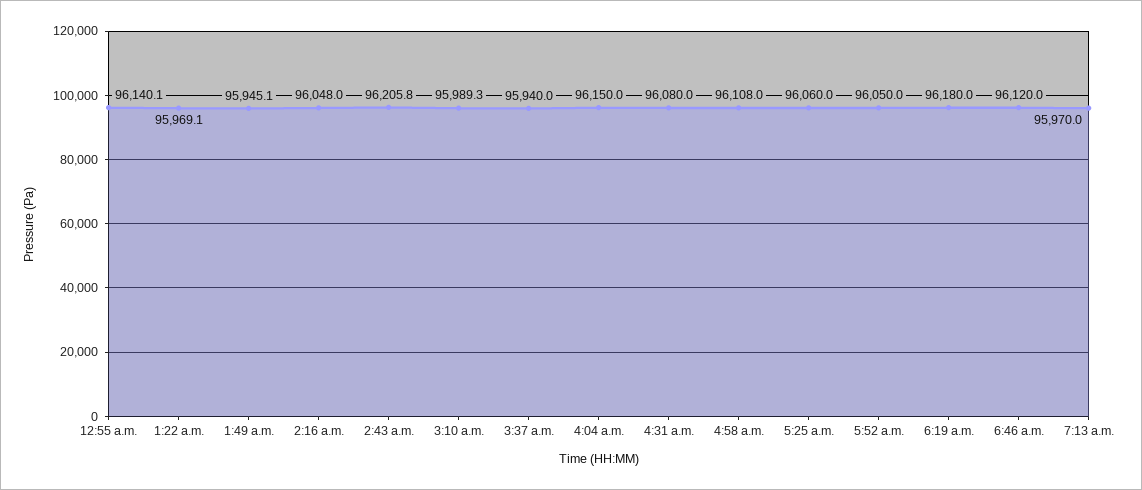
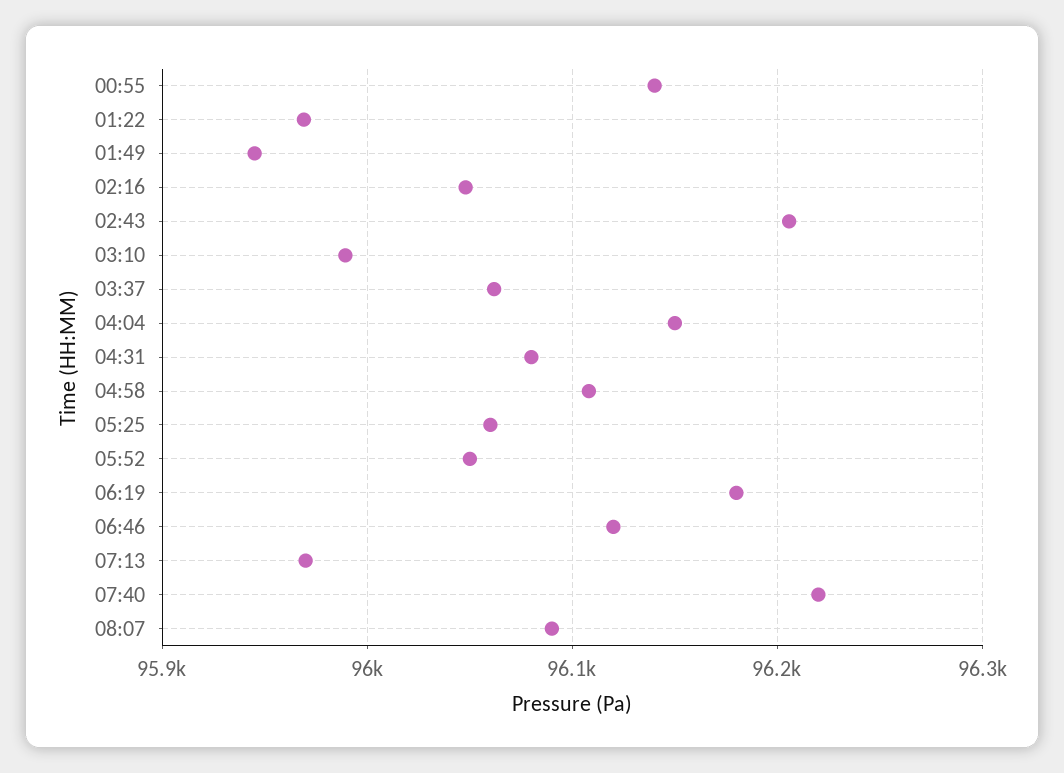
3:37 a.m.: 95940 -> 96060
07:40: none -> 96220
08:07: none -> 96090

